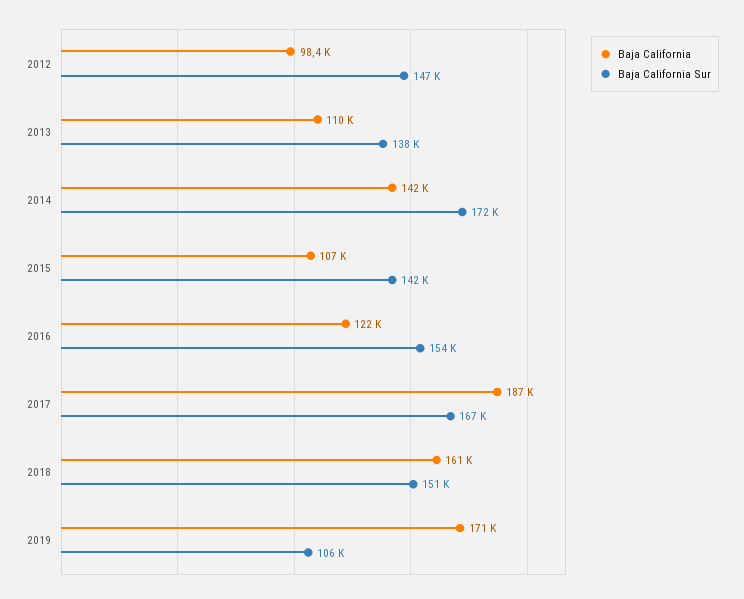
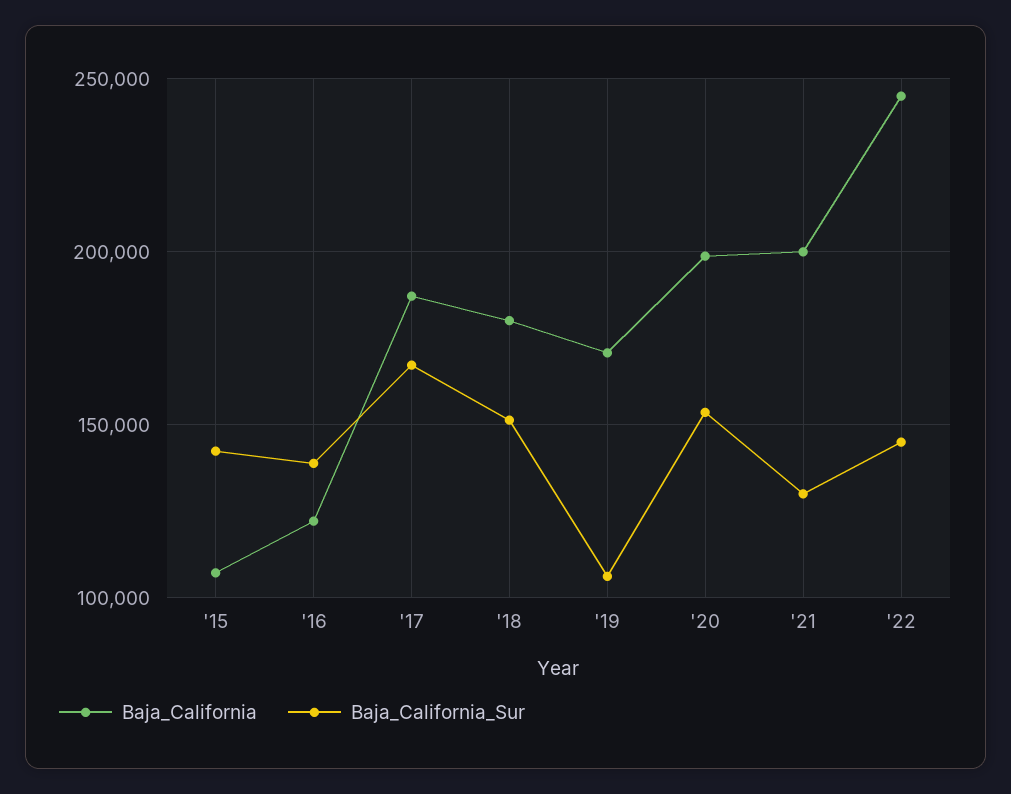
Baja California, 2012: 98400 -> none
Baja California Sur, 2012: 147000 -> none
Baja California, 2013: 110000 -> none
Baja California Sur, 2013: 138000 -> none
Baja California, 2014: 142000 -> none
Baja California Sur, 2014: 172000 -> none
Baja California Sur, 2016: 154000 -> 140000
Baja California, 2018: 161000 -> 180000
Baja California, '20: none -> 200000
Baja California Sur, '20: none -> 155000
Baja California, '21: none -> 200000
Baja California Sur, '21: none -> 130000
Baja California, '22: none -> 245000
Baja California Sur, '22: none -> 145000

